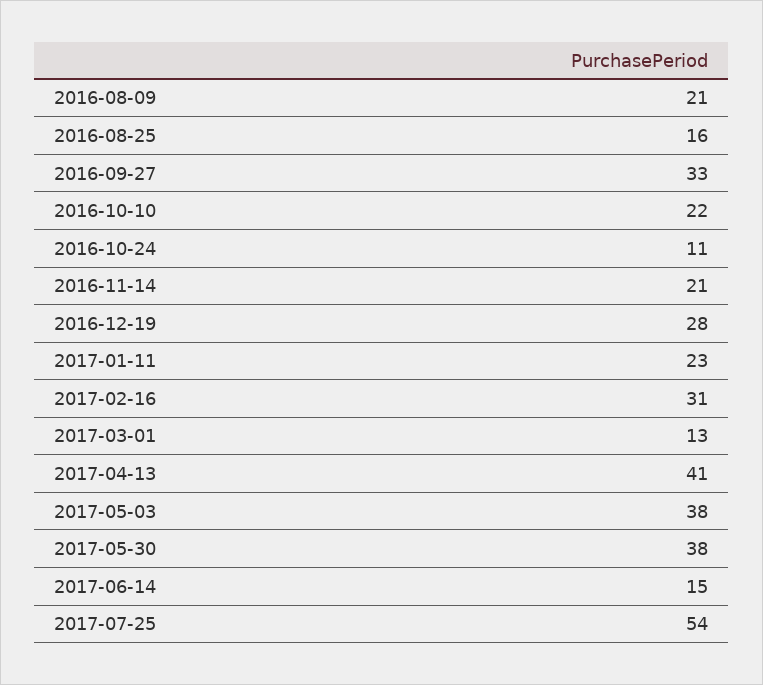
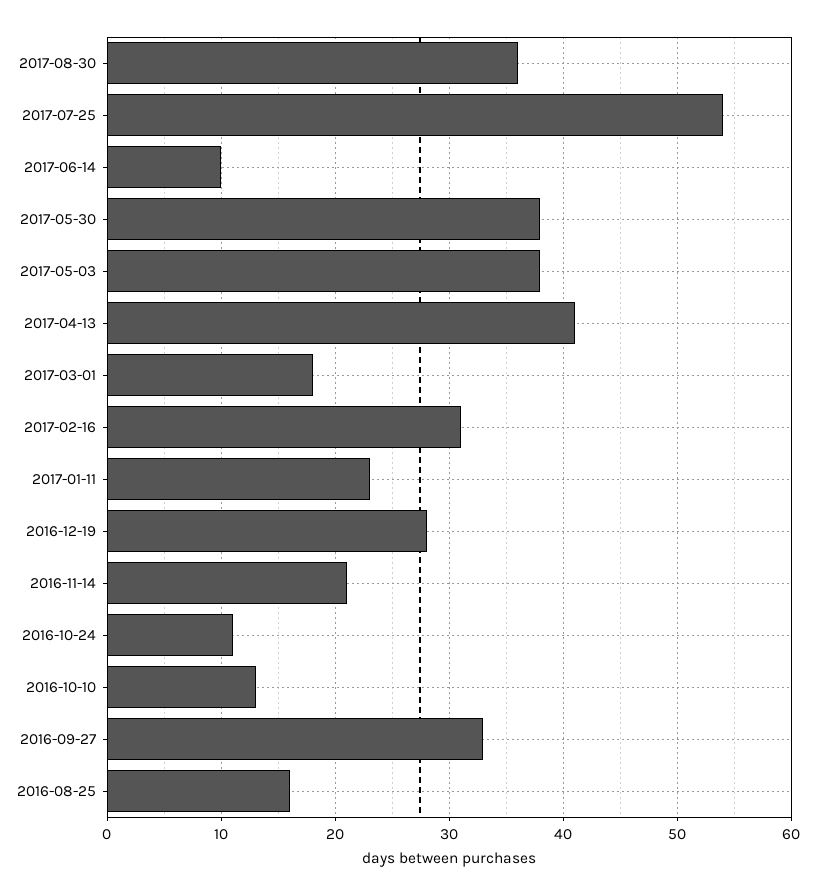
2016-08-09: 21 -> none
2016-10-10: 22 -> 13
2017-03-01: 13 -> 18
2017-06-14: 15 -> 10
2017-08-30: none -> 36

